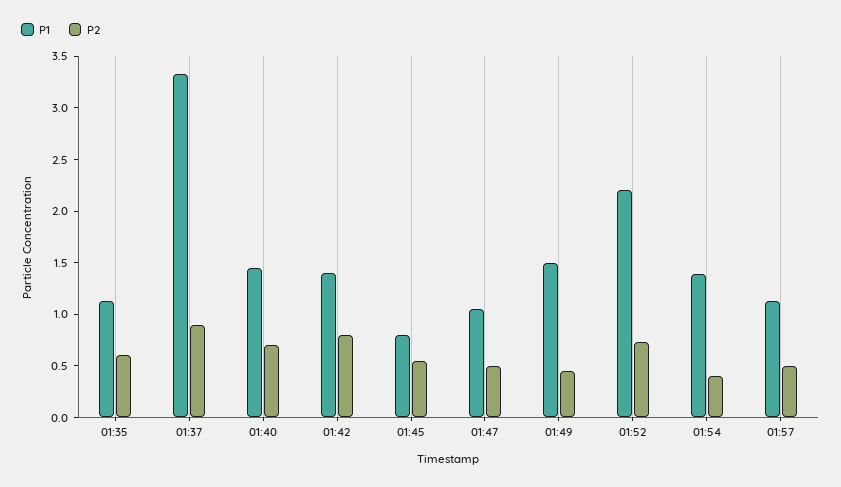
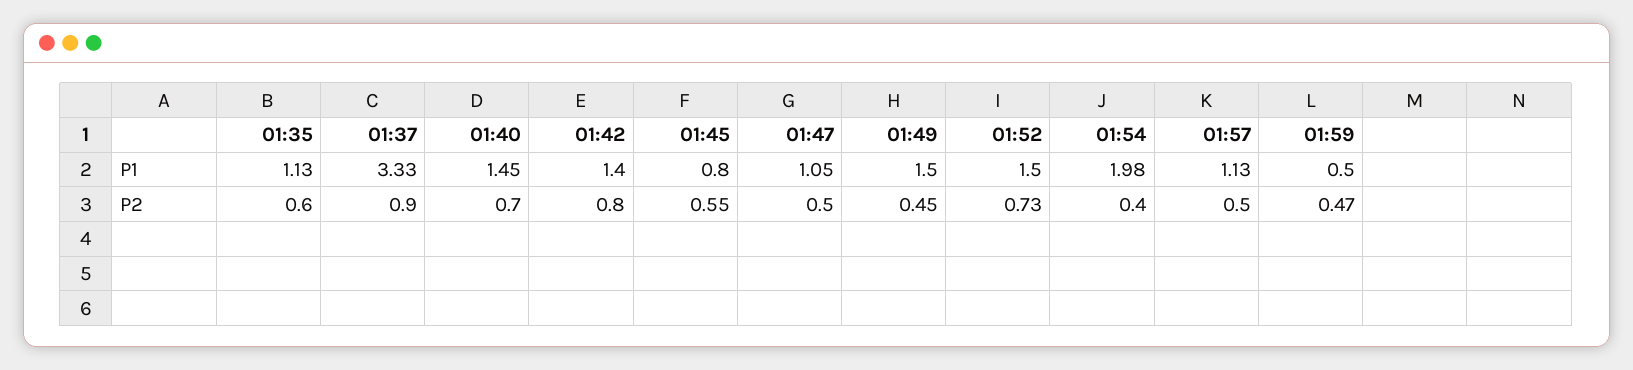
P1, 01:52: 2.2 -> 1.5
P1, 01:54: 1.4 -> 1.98
P1, 01:59: none -> 0.5
P2, 01:59: none -> 0.47

